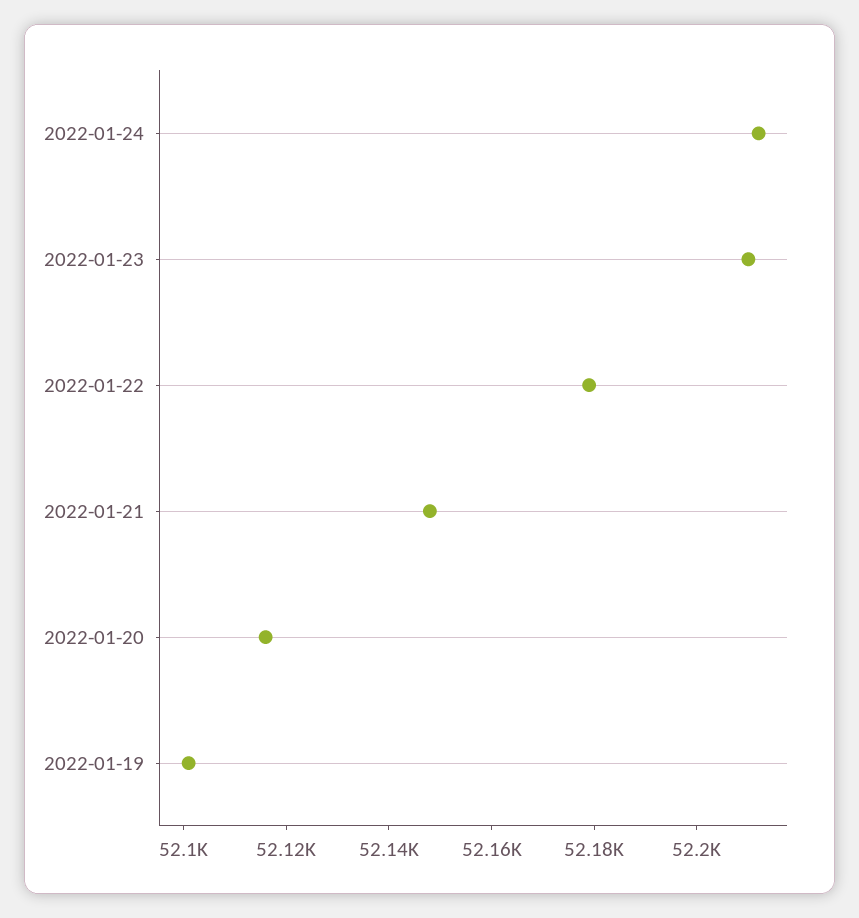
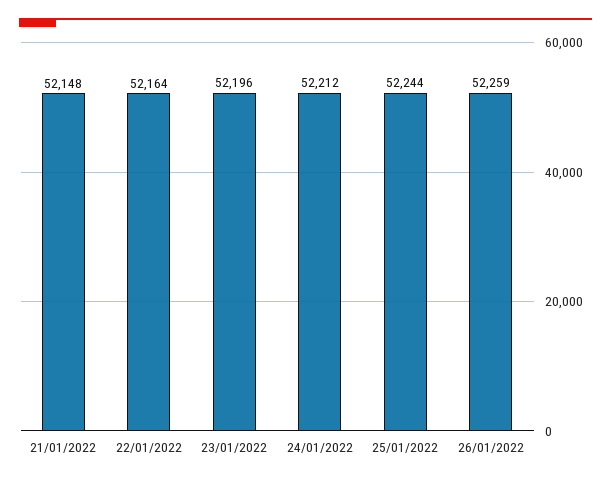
2022-01-23: 52210 -> 52196
2022-01-22: 52180 -> 52164
2022-01-20: 52115 -> none
2022-01-19: 52100 -> none
25/01/2022: none -> 52244
26/01/2022: none -> 52259

